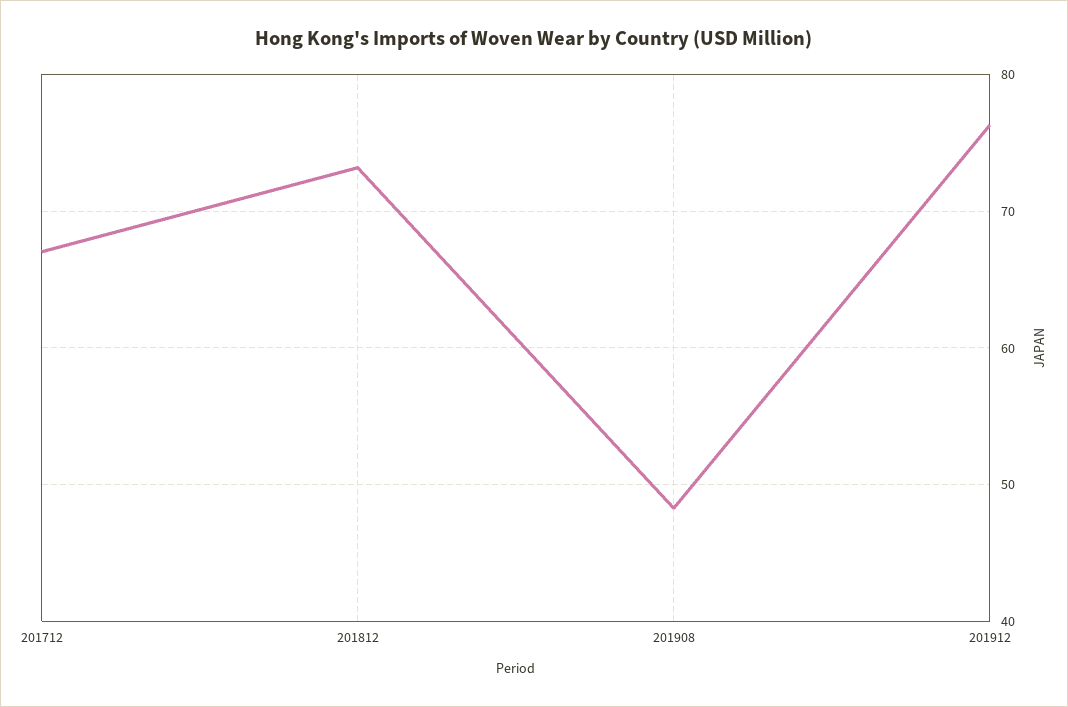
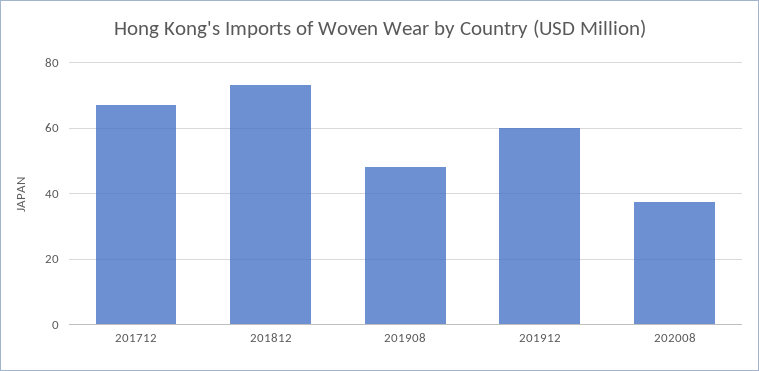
201912: 76 -> 60
202008: none -> 38

